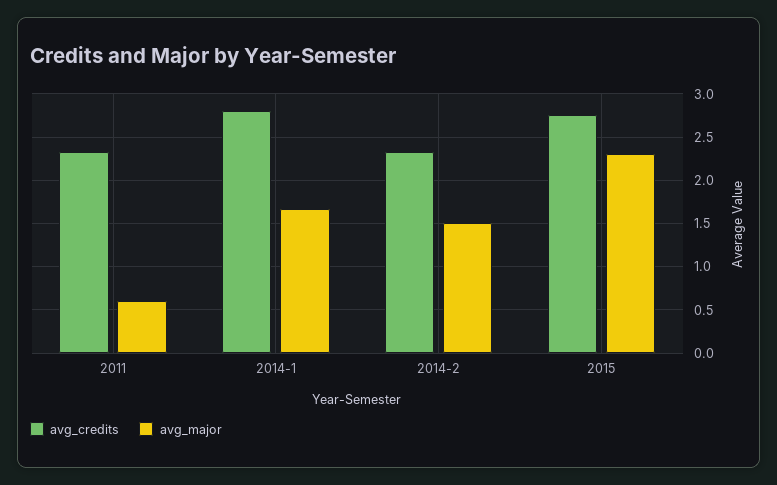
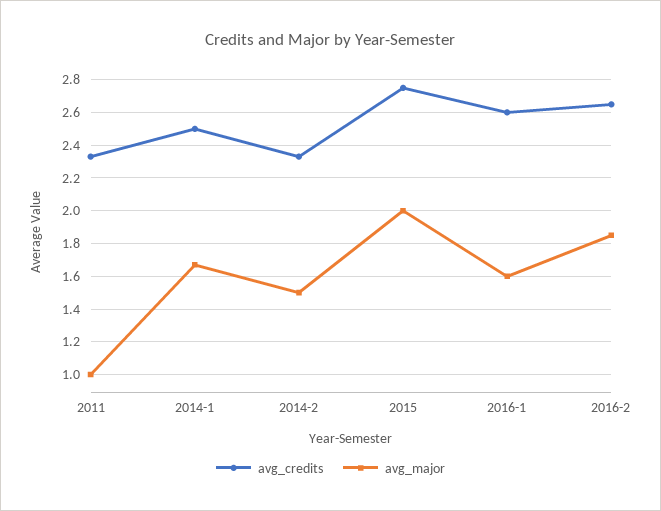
avg_major, 2011: 0.6 -> 1
avg_credits, 2014-1: 2.8 -> 2.5
avg_major, 2015: 2.3 -> 2
avg_credits, 2016-1: none -> 2.6
avg_major, 2016-1: none -> 1.6
avg_credits, 2016-2: none -> 2.65
avg_major, 2016-2: none -> 1.85

